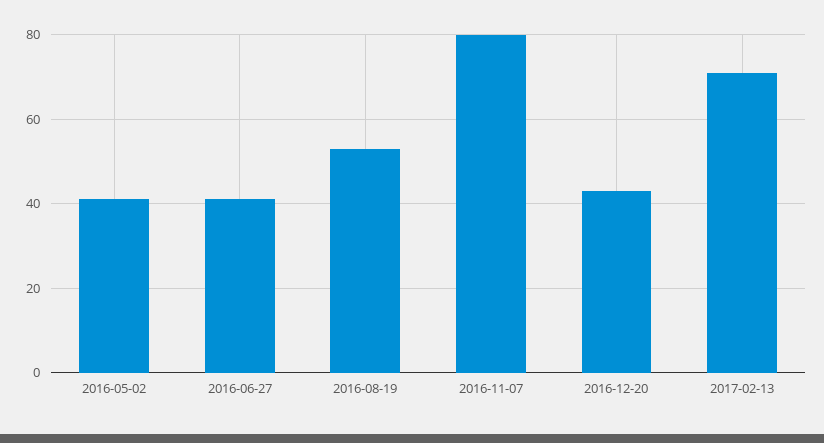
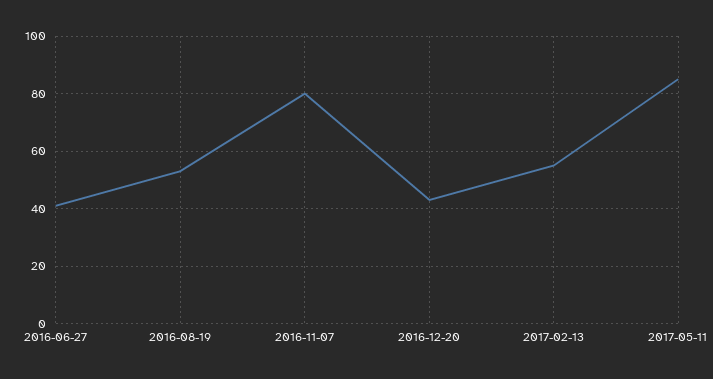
2016-05-02: 40 -> none
2017-02-13: 70 -> 55
2017-05-11: none -> 85

